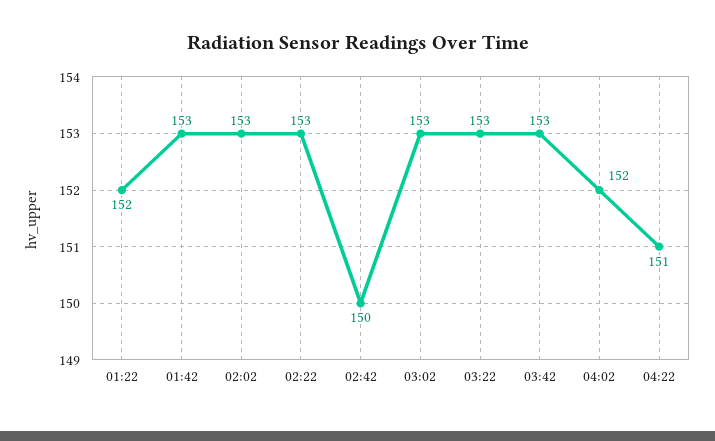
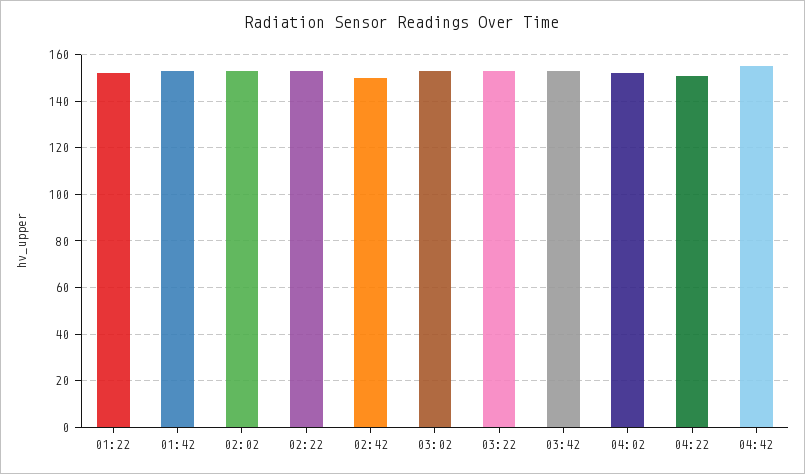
04:42: none -> 155

